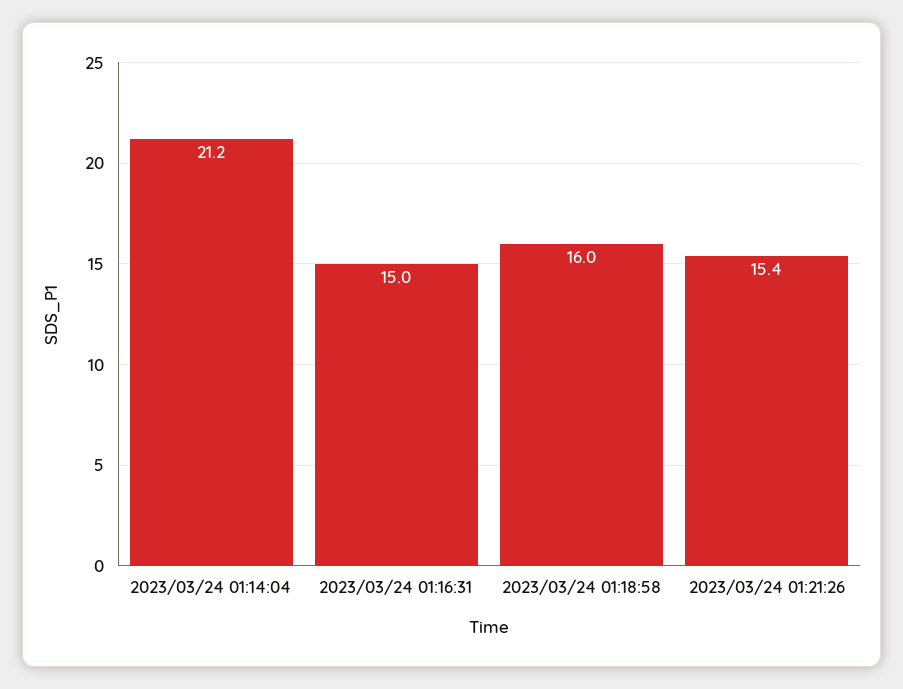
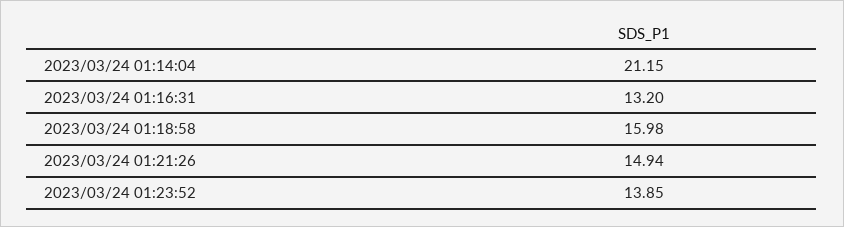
2023/03/24 01:16:31: 15 -> 13.2
2023/03/24 01:21:26: 15.4 -> 14.94
2023/03/24 01:23:52: none -> 13.85

